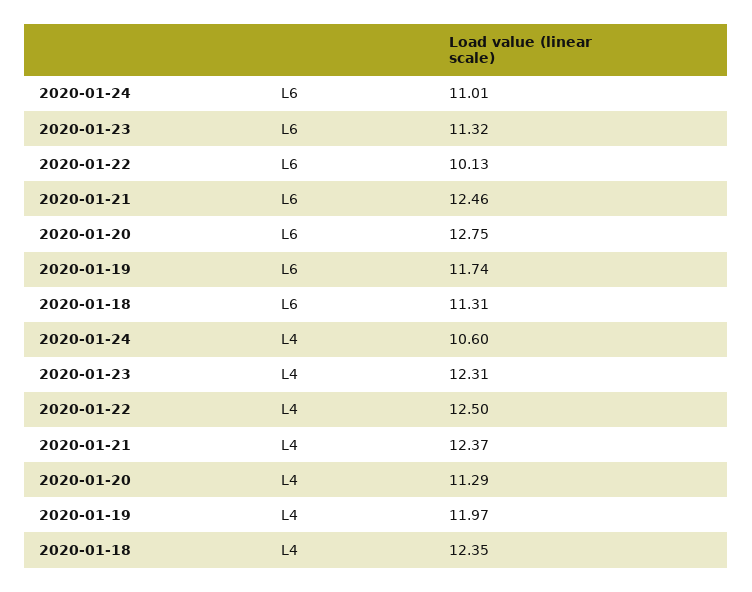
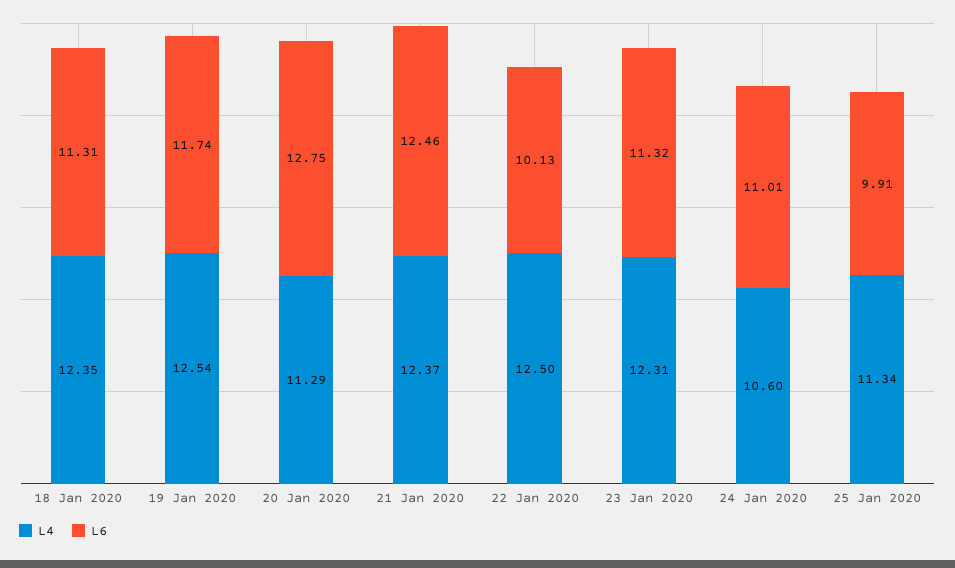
L4, 2020-01-19: 11.97 -> 12.54
L4, 25 Jan 2020: none -> 11.34
L6, 25 Jan 2020: none -> 9.91

